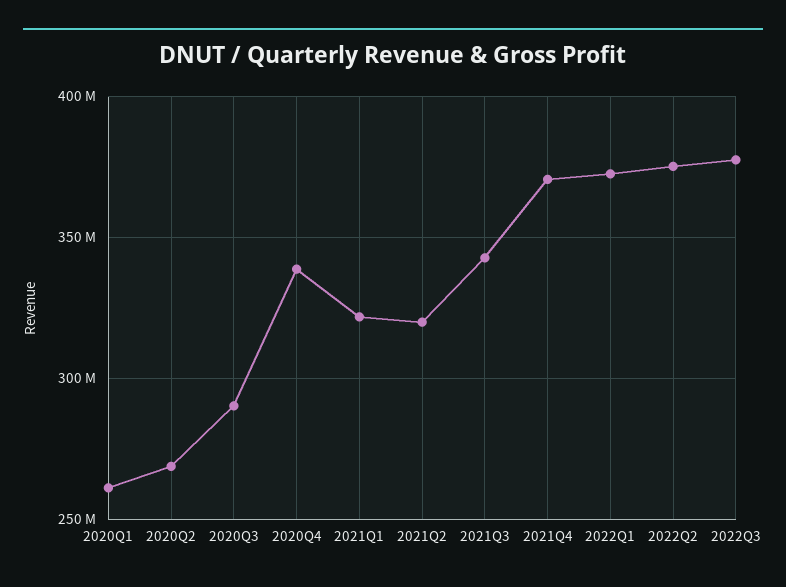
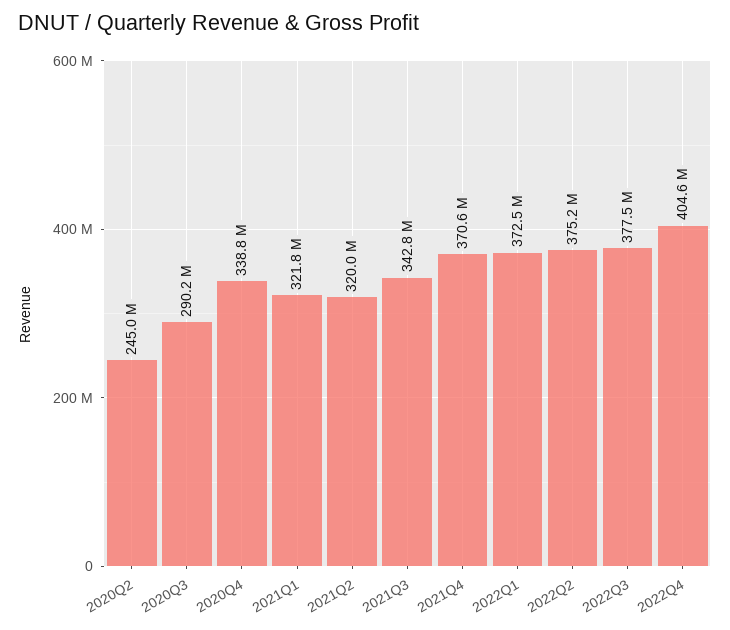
2020Q1: 260000000 -> none
2020Q2: 270000000 -> 245000000
2022Q4: none -> 404600000

